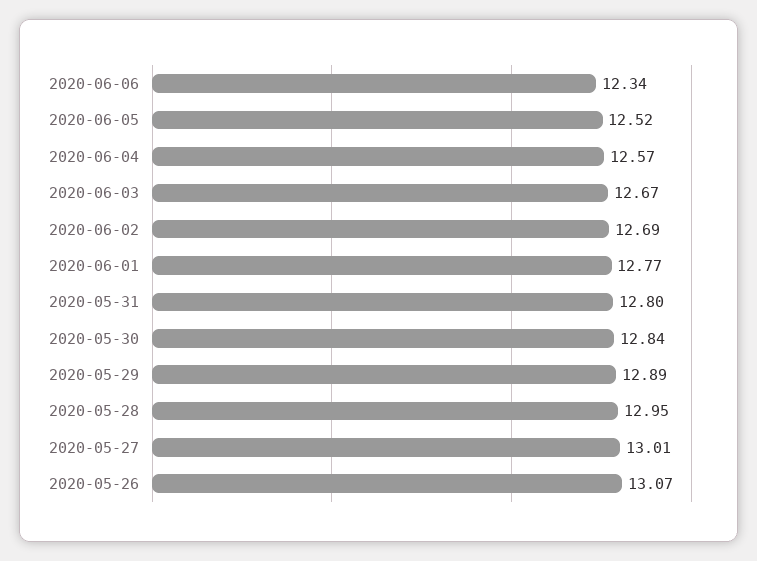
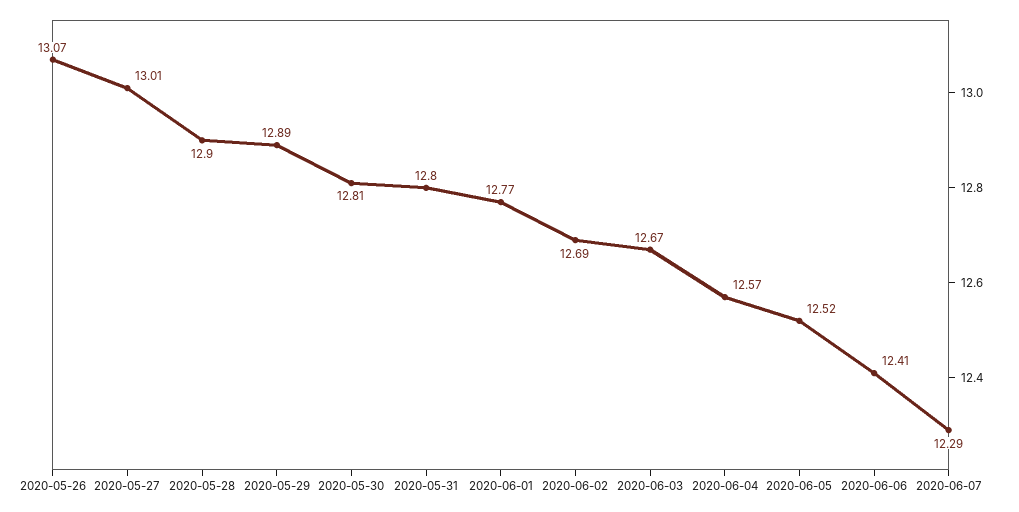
2020-06-06: 12.34 -> 12.41
2020-05-30: 12.84 -> 12.81
2020-05-28: 12.95 -> 12.9
2020-06-07: none -> 12.29

